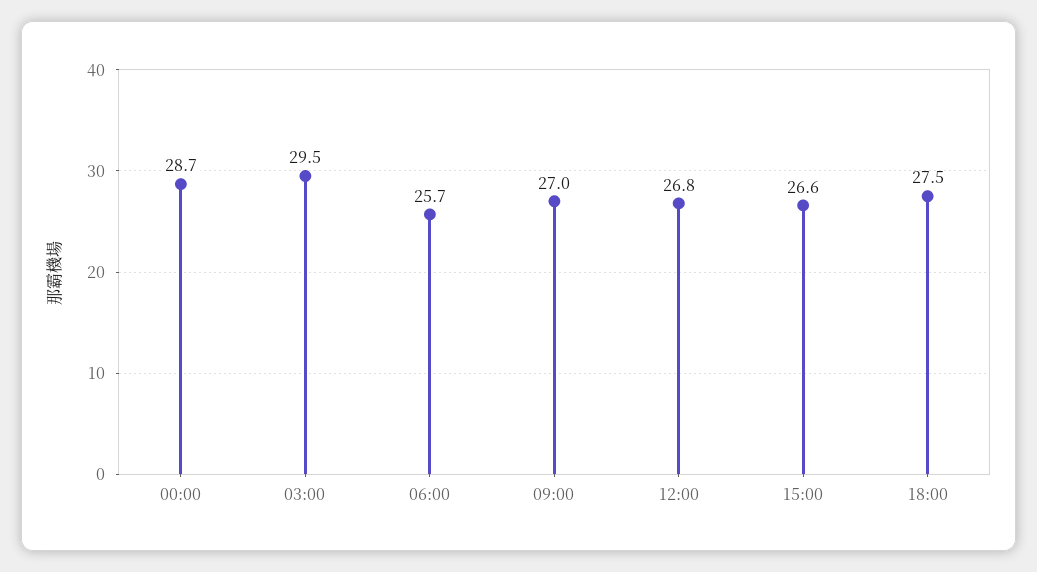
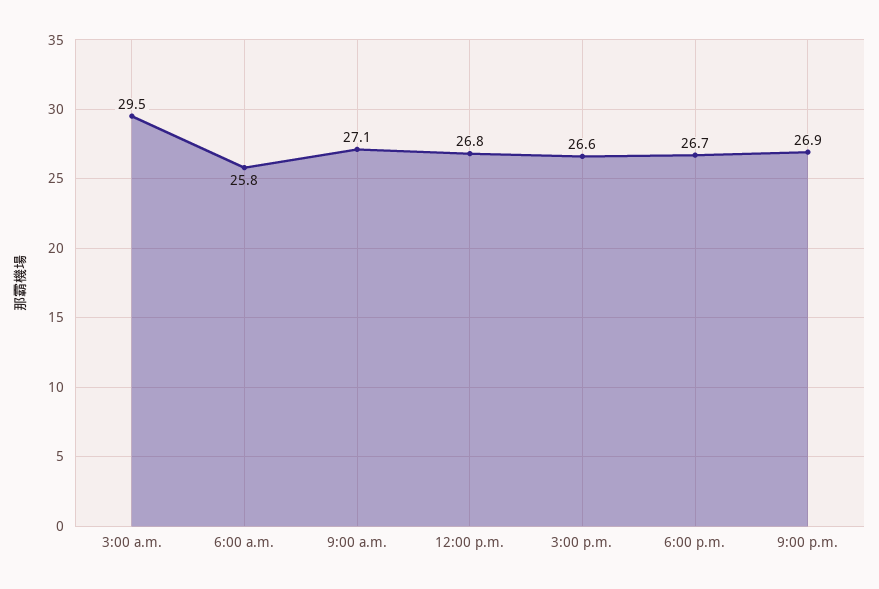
00:00: 28.7 -> none
06:00: 25.7 -> 25.8
09:00: 27 -> 27.1
18:00: 27.5 -> 26.7
9:00 p.m.: none -> 26.9

